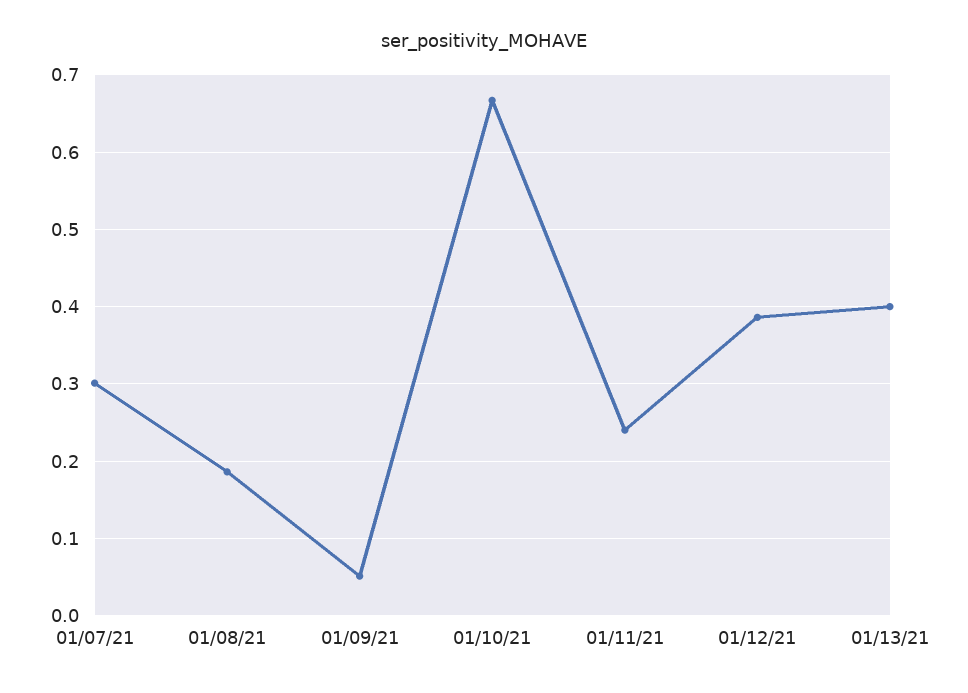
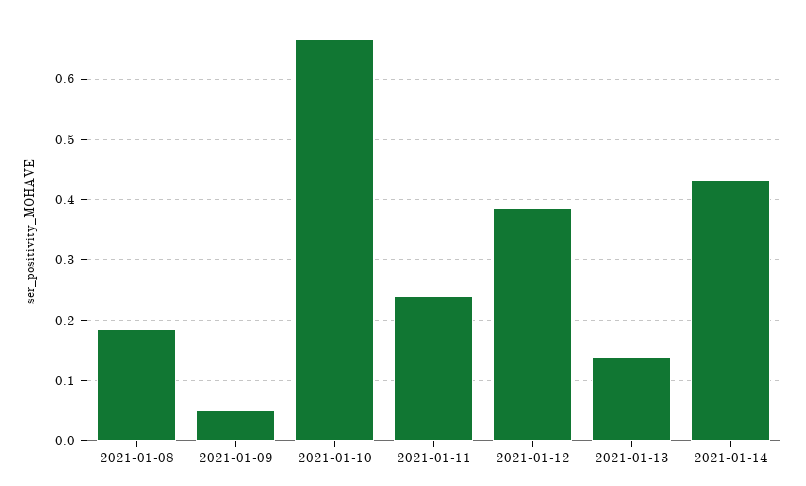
01/07/21: 0.3 -> none
01/13/21: 0.4 -> 0.14
2021-01-14: none -> 0.43

